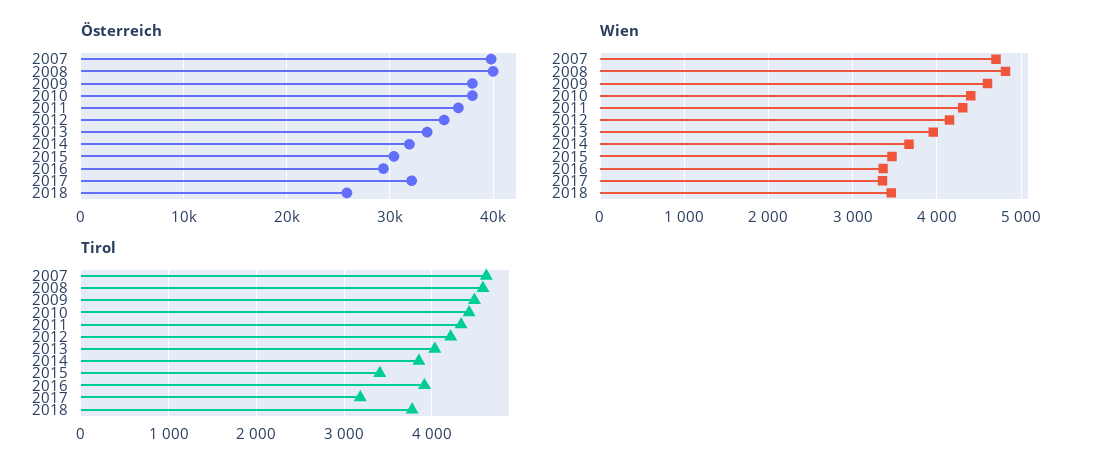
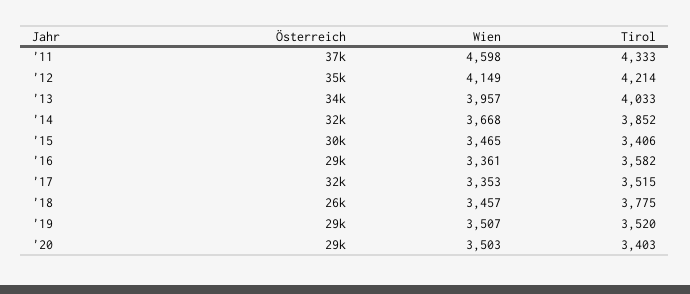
Österreich, 2007: 40000 -> none
Österreich, 2008: 40000 -> none
Österreich, 2009: 38000 -> none
Österreich, 2010: 38000 -> none
Wien, 2007: 4700 -> none
Wien, 2008: 4800 -> none
Wien, 2009: 4600 -> none
Wien, 2010: 4400 -> none
Wien, 2011: 4300 -> 4598
Tirol, 2007: 4600 -> none
Tirol, 2008: 4600 -> none
Tirol, 2009: 4500 -> none
Tirol, 2010: 4400 -> none
Tirol, 2016: 3900 -> 3582
Tirol, 2017: 3200 -> 3515
Österreich, '19: none -> 29000
Wien, '19: none -> 3507
Tirol, '19: none -> 3520
Österreich, '20: none -> 29000
Wien, '20: none -> 3503
Tirol, '20: none -> 3403

